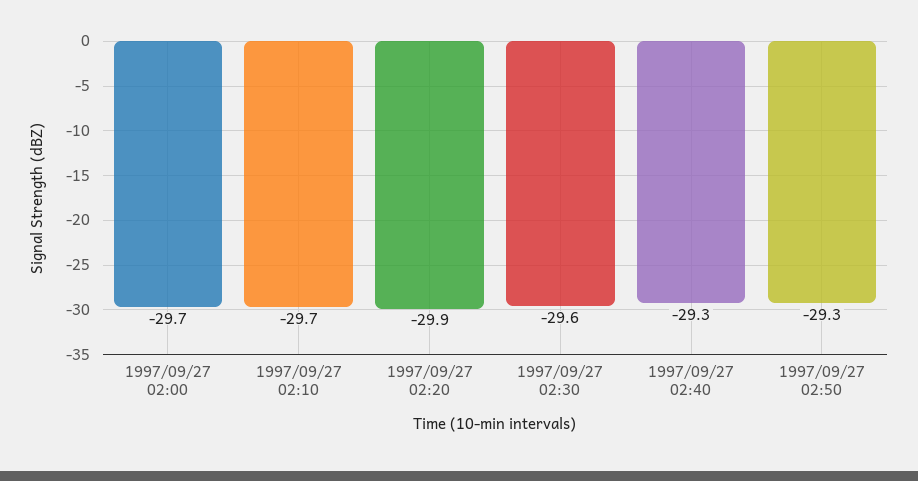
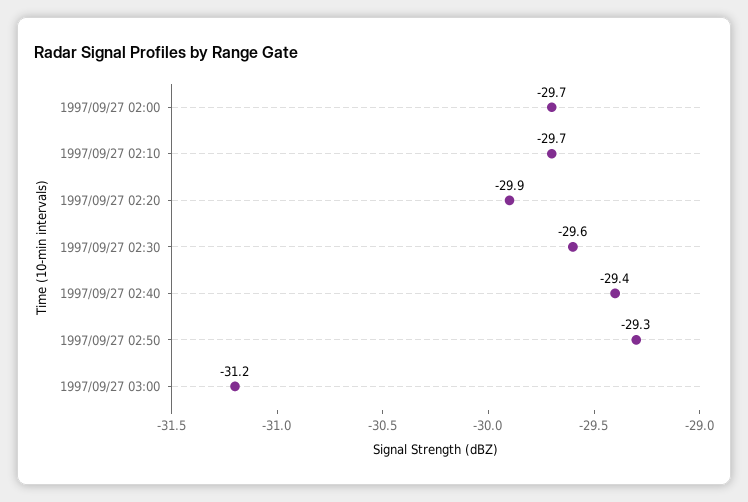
1997/09/27 02:40: -29.3 -> -29.4
1997/09/27 03:00: none -> -31.2

